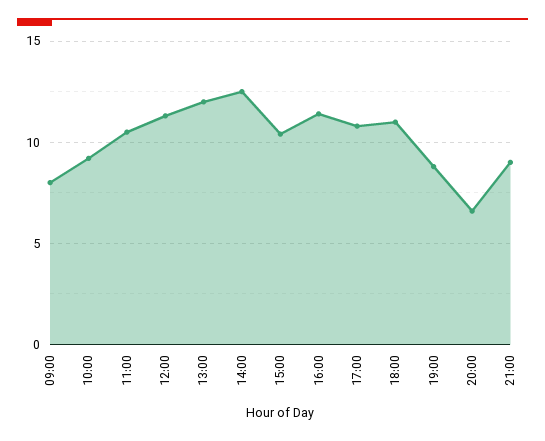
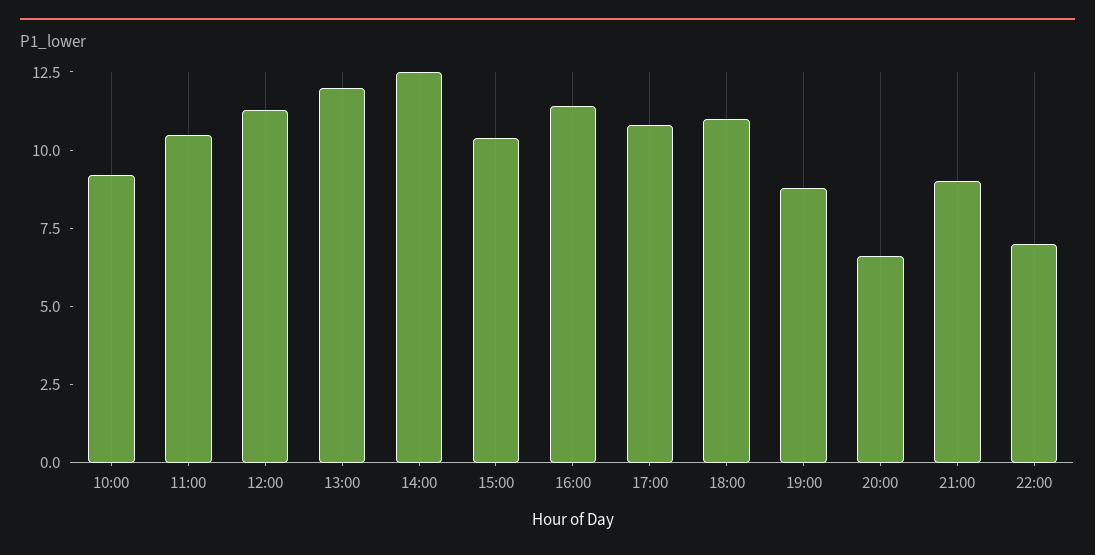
09:00: 8 -> none
22:00: none -> 7

